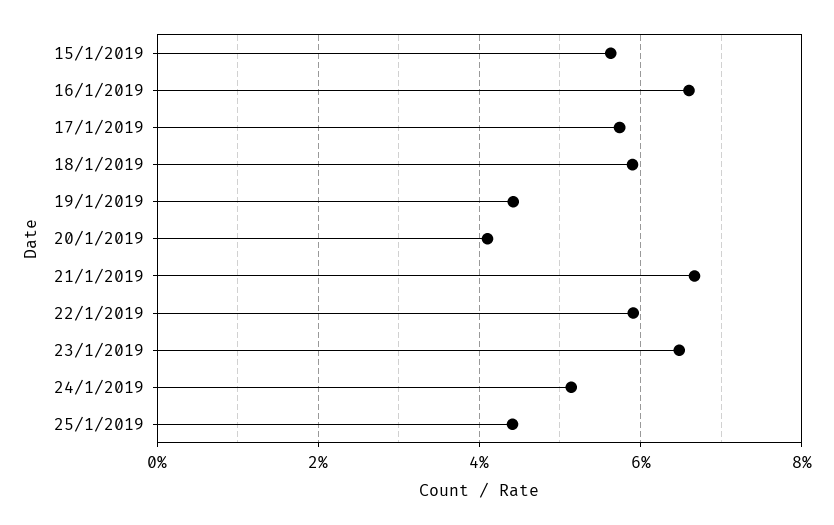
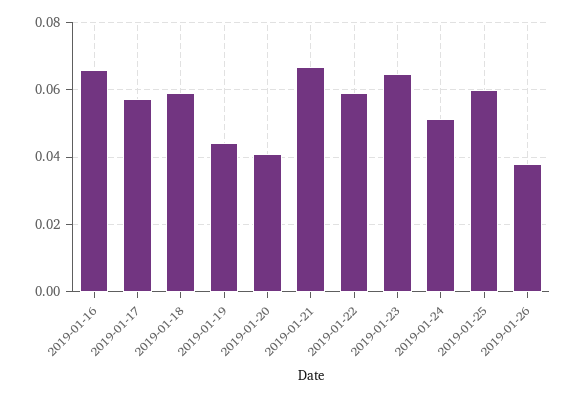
15/1/2019: 0.056 -> none
25/1/2019: 0.044 -> 0.06
2019-01-26: none -> 0.038

